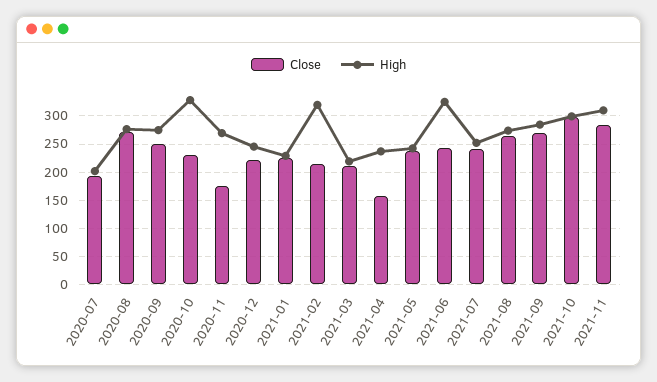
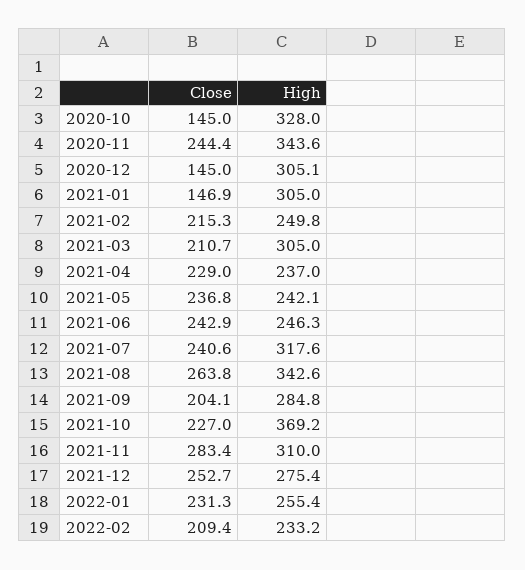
Close, 2020-07: 200 -> none
High, 2020-07: 200 -> none
Close, 2020-08: 275 -> none
High, 2020-08: 275 -> none
Close, 2020-09: 250 -> none
High, 2020-09: 275 -> none
Close, 2020-10: 225 -> 145
Close, 2020-11: 175 -> 244.4
High, 2020-11: 275 -> 343.6
Close, 2020-12: 225 -> 145
High, 2020-12: 250 -> 305.1
Close, 2021-01: 225 -> 146.9
High, 2021-01: 225 -> 305
High, 2021-02: 325 -> 249.8
High, 2021-03: 225 -> 305
Close, 2021-04: 150 -> 229
High, 2021-06: 325 -> 246.3
High, 2021-07: 250 -> 317.6
High, 2021-08: 275 -> 342.6
Close, 2021-09: 275 -> 204.1
Close, 2021-10: 300 -> 227
High, 2021-10: 300 -> 369.2
Close, 2021-12: none -> 252.7
High, 2021-12: none -> 275.4
Close, 2022-01: none -> 231.3
High, 2022-01: none -> 255.4
Close, 2022-02: none -> 209.4
High, 2022-02: none -> 233.2

